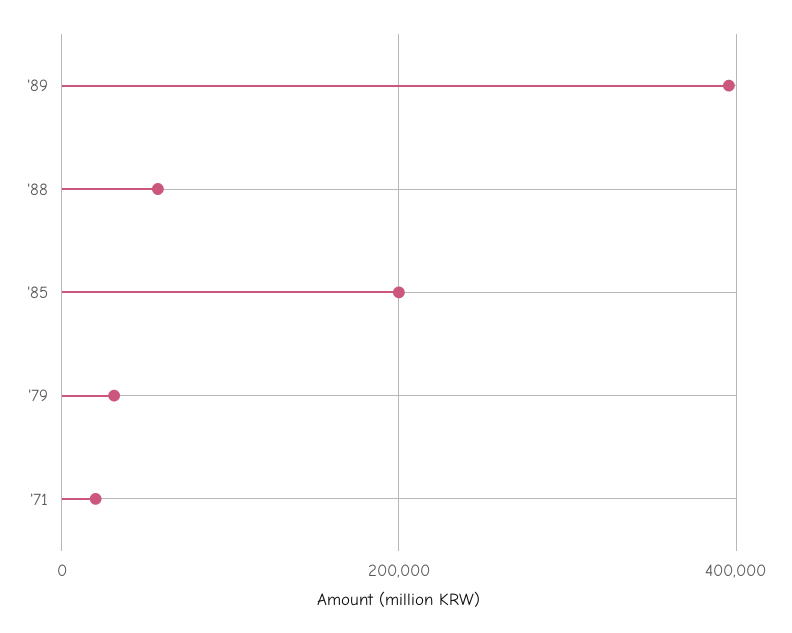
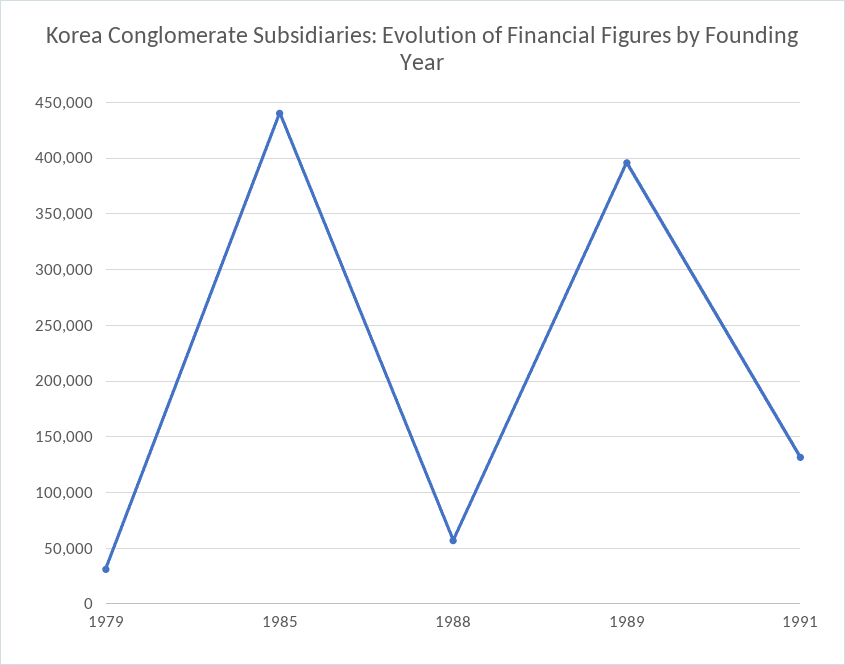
'85: 200000 -> 440000
'71: 20000 -> none
1991: none -> 130000

